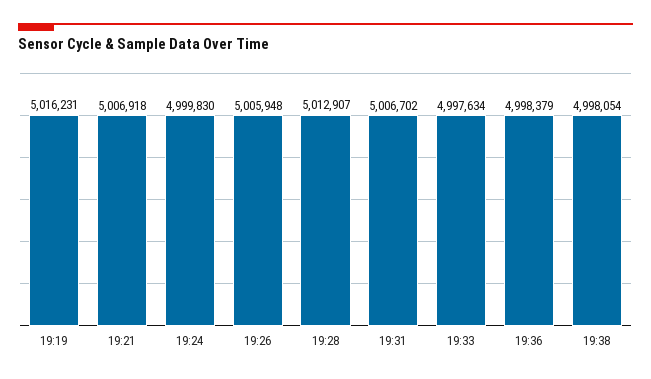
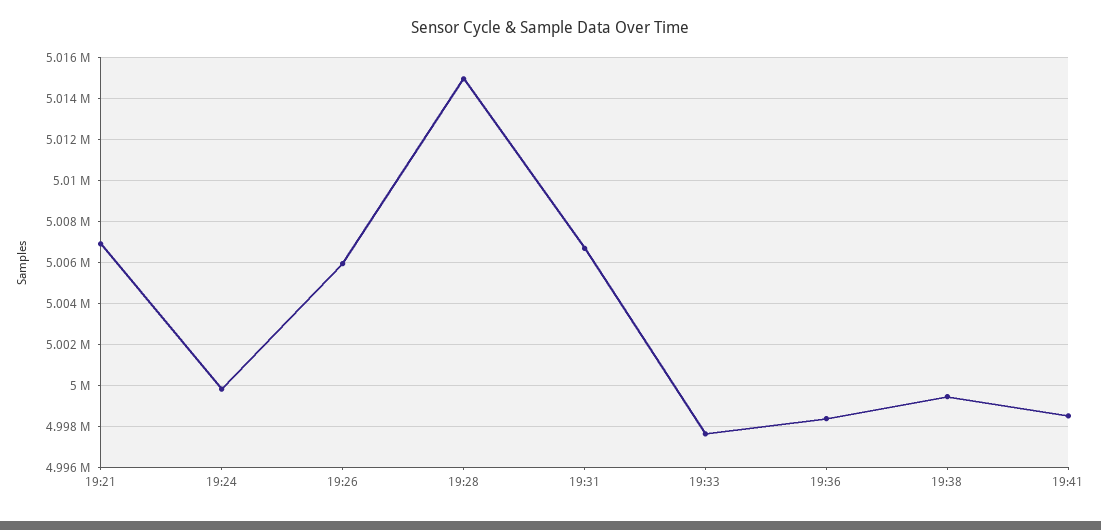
19:19: 5016231 -> none
19:28: 5012907 -> 5015000
19:38: 4998054 -> 4999500
19:41: none -> 4998500

